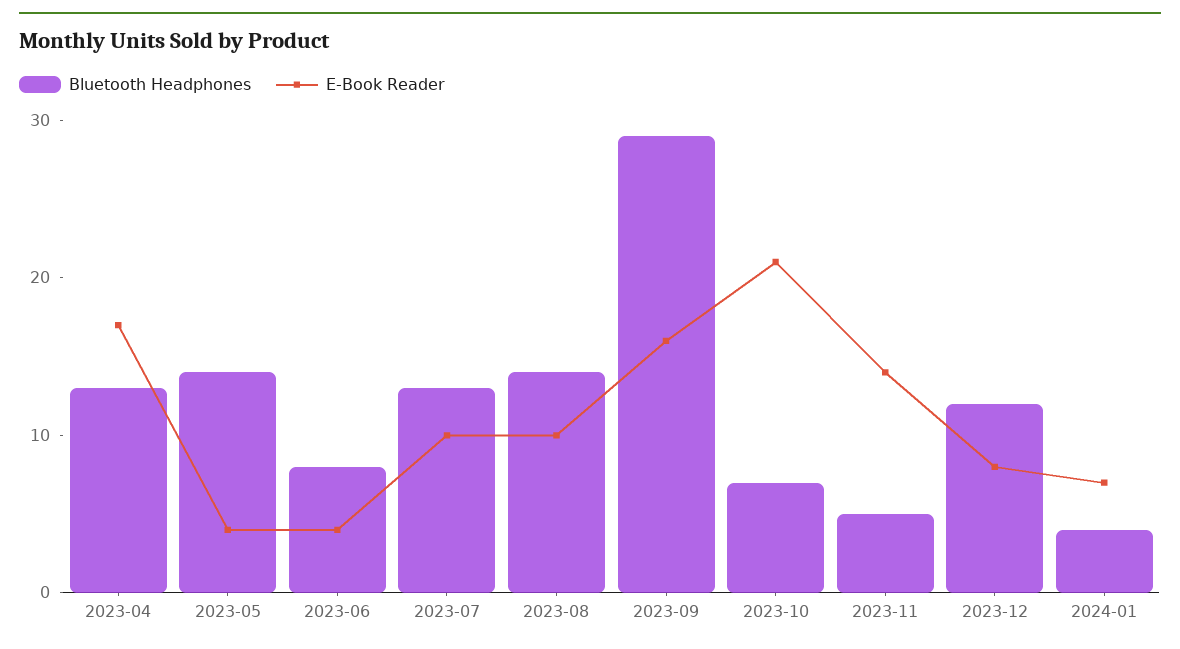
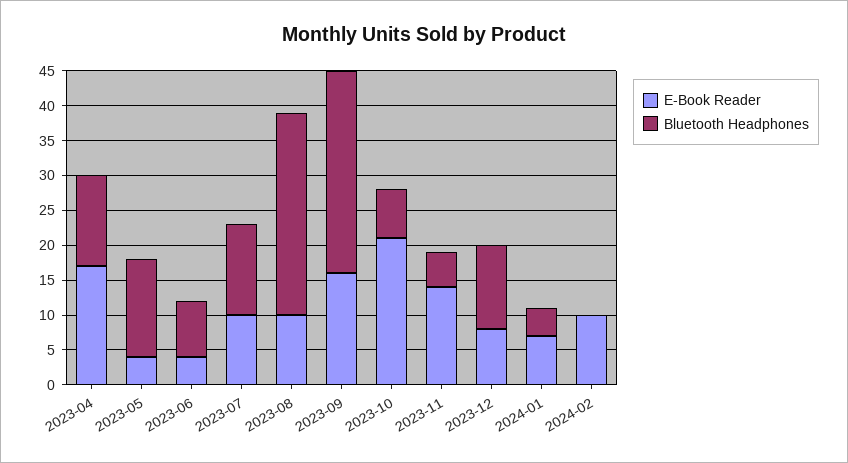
Bluetooth Headphones, 2023-08: 14 -> 30
E-Book Reader, 2024-02: none -> 10
Bluetooth Headphones, 2024-02: none -> 0

